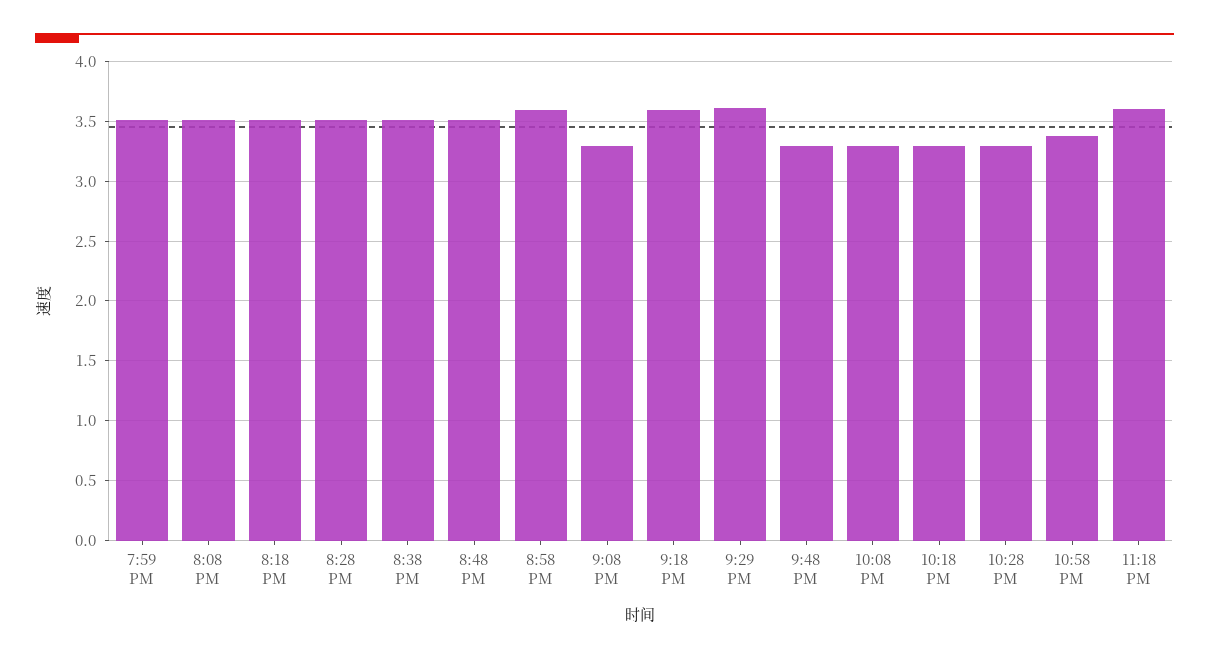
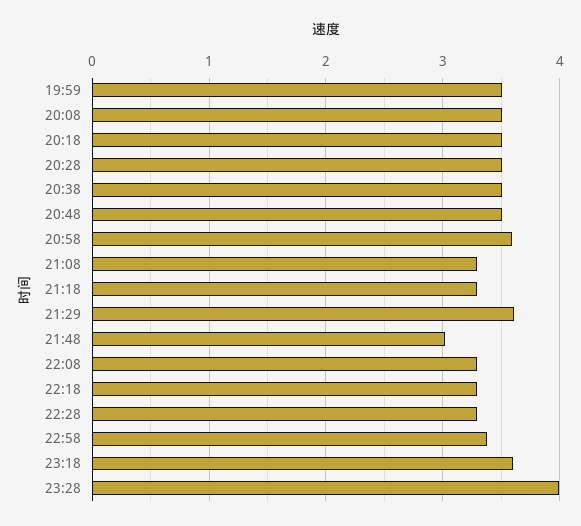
9:18 PM: 3.6 -> 3.3
9:48 PM: 3.3 -> 3
23:28: none -> 4

